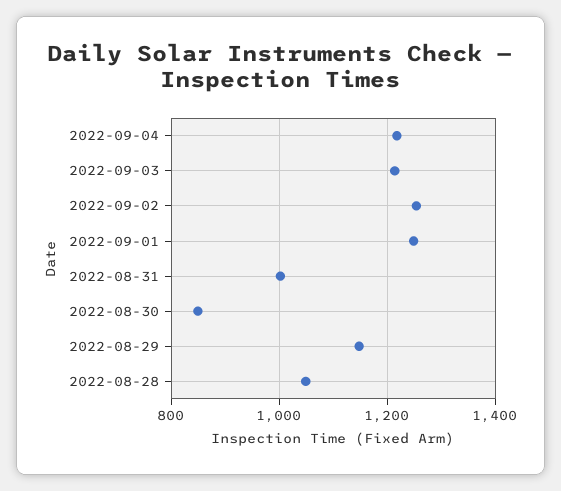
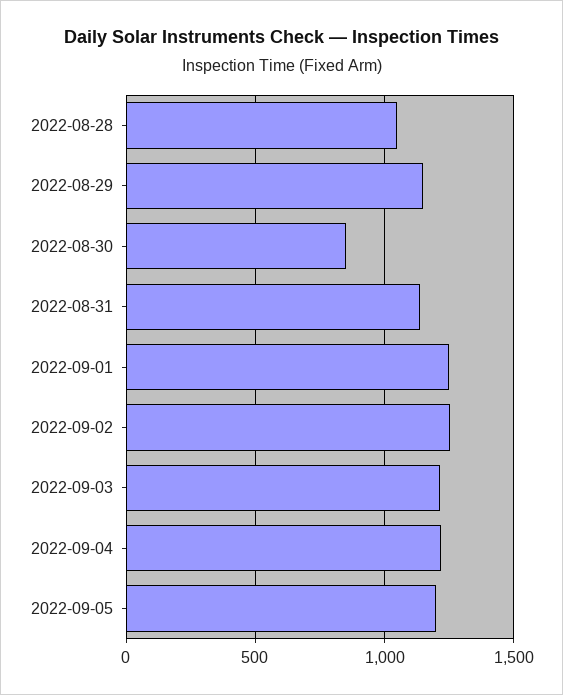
2022-08-31: 1000 -> 1150
2022-09-05: none -> 1200

